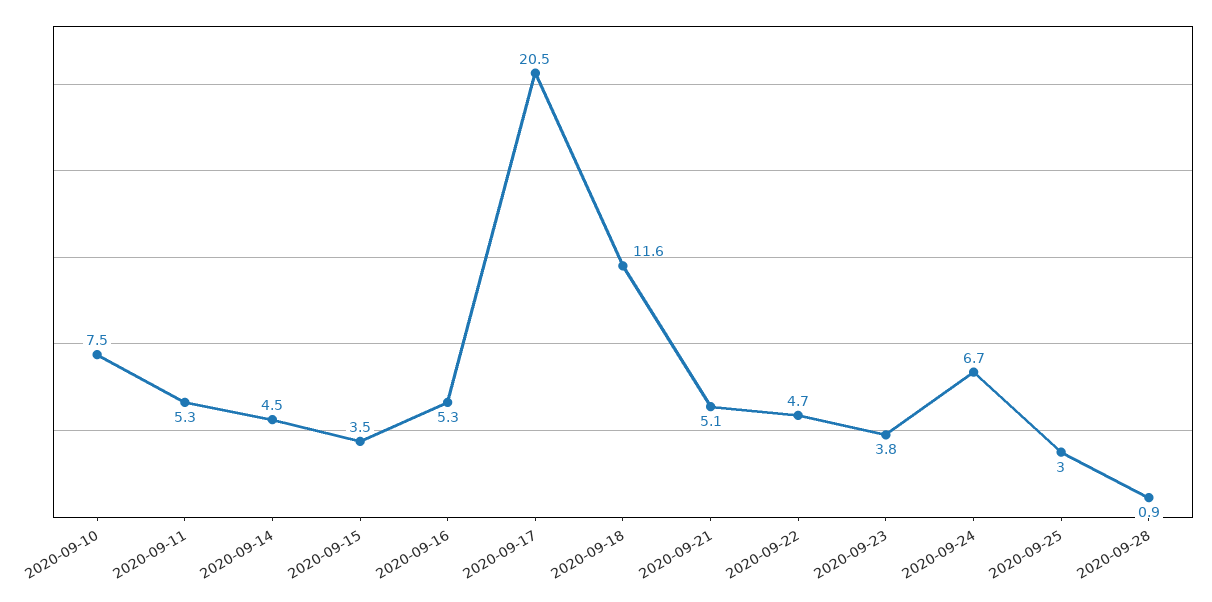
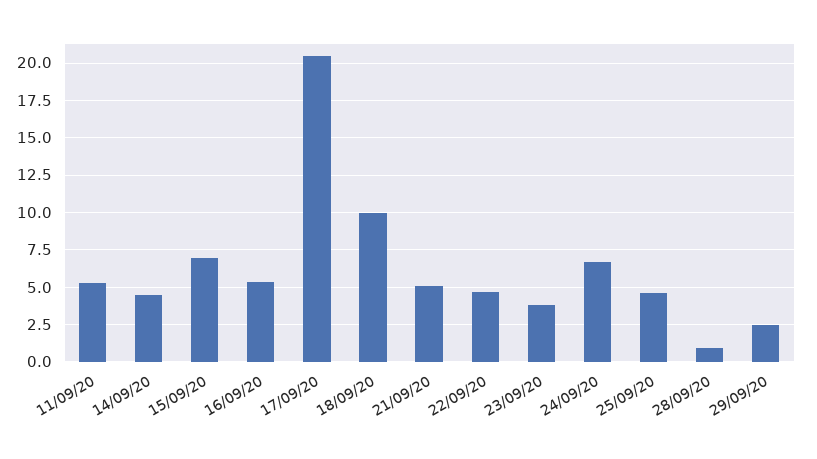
2020-09-10: 7.5 -> none
2020-09-15: 3.5 -> 7
2020-09-18: 11.6 -> 10
2020-09-25: 3 -> 4.5
29/09/20: none -> 2.5

